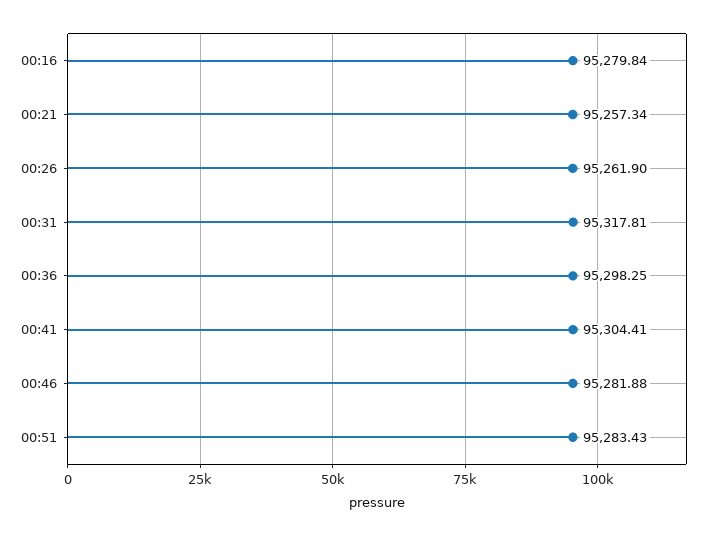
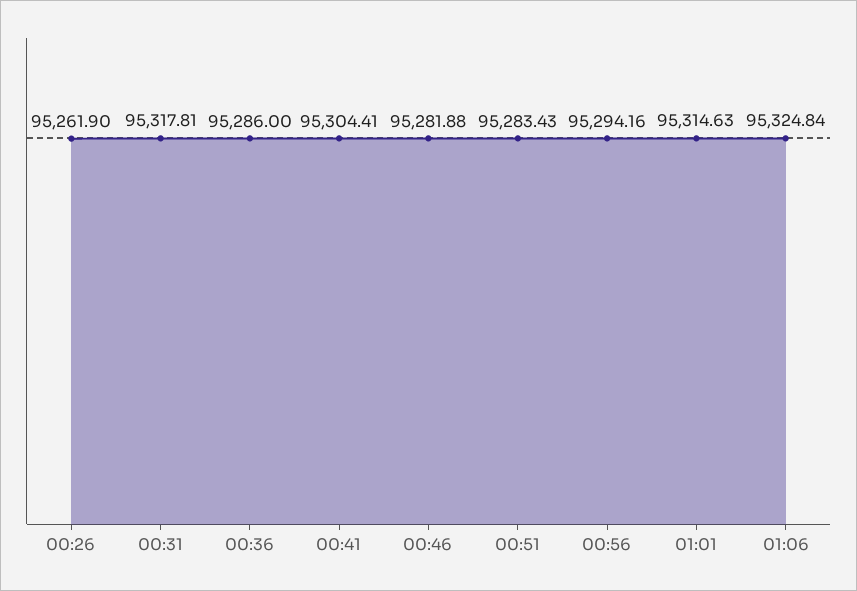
00:16: 95279.84 -> none
00:21: 95257.34 -> none
00:36: 95298.25 -> 95286
00:56: none -> 95294.16
01:01: none -> 95314.63
01:06: none -> 95324.84

